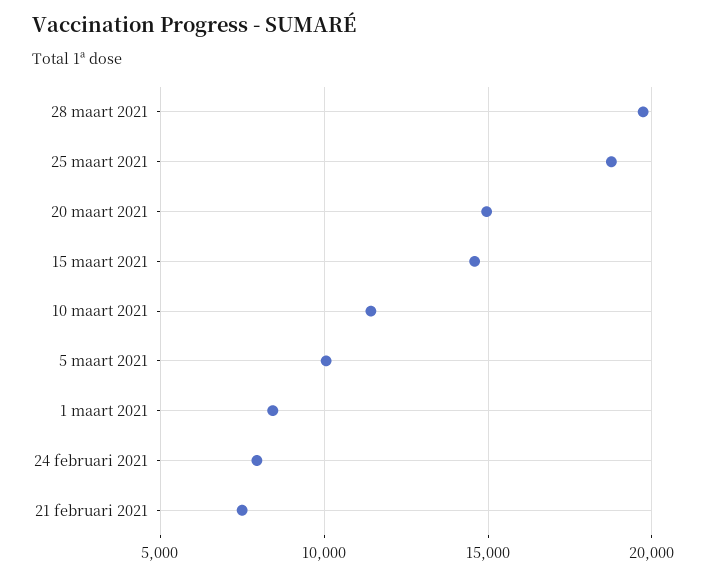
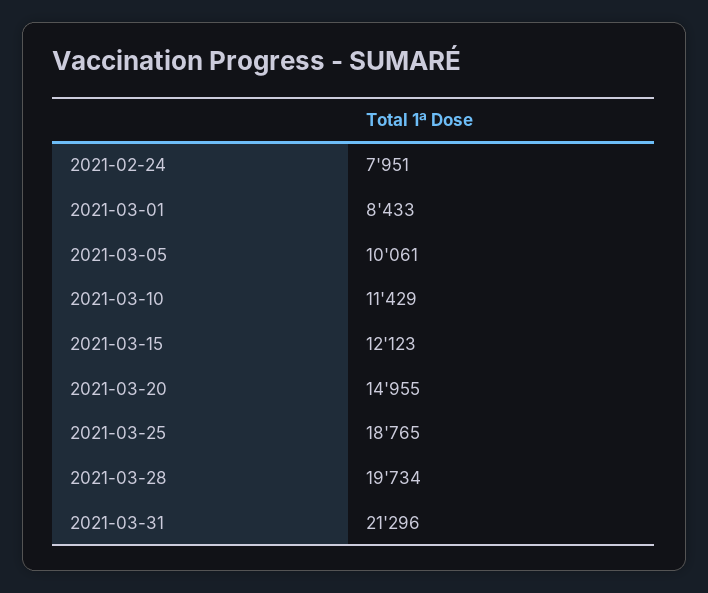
15 maart 2021: 14500 -> 12123
21 februari 2021: 7500 -> none
2021-03-31: none -> 21296

